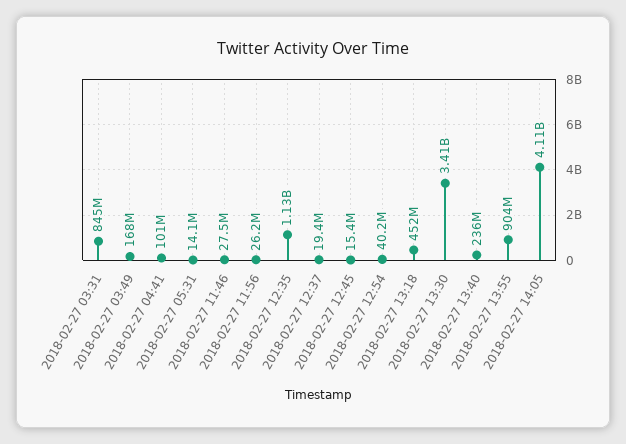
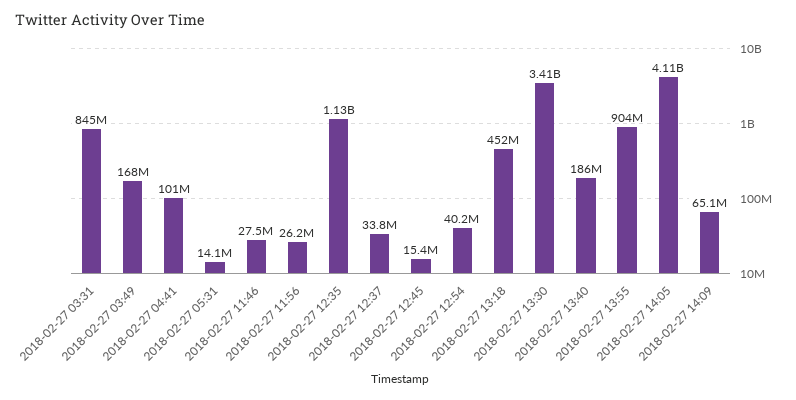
2018-02-27 12:37: 19400000 -> 33800000
2018-02-27 13:40: 236000000 -> 186000000
2018-02-27 14:09: none -> 65100000

